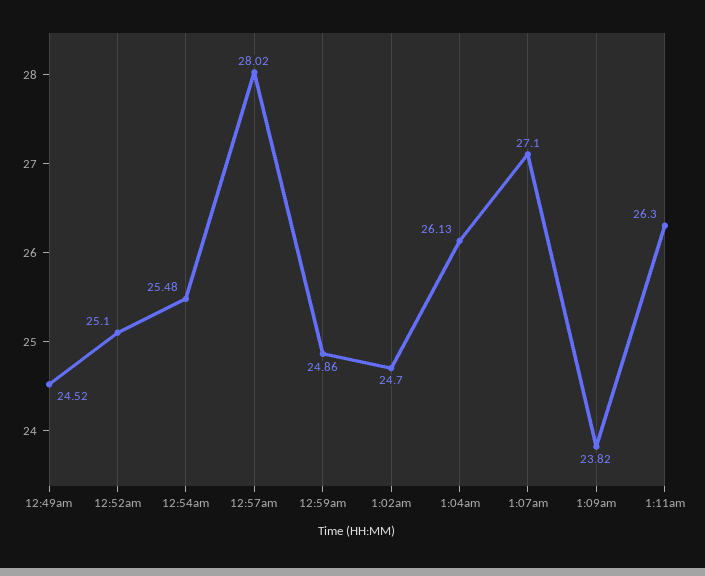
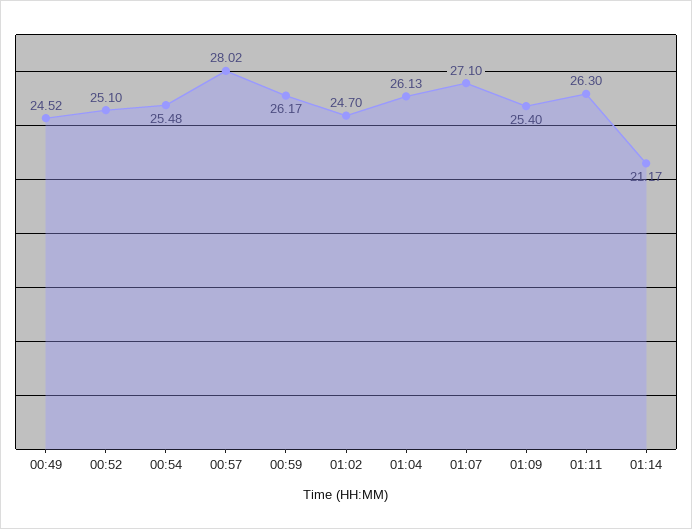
12:59am: 24.86 -> 26.17
1:09am: 23.82 -> 25.4
01:14: none -> 21.17

